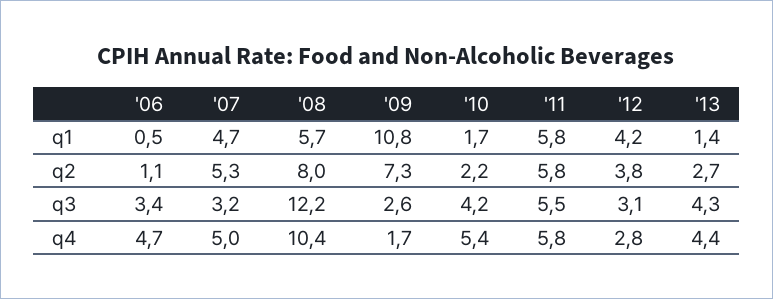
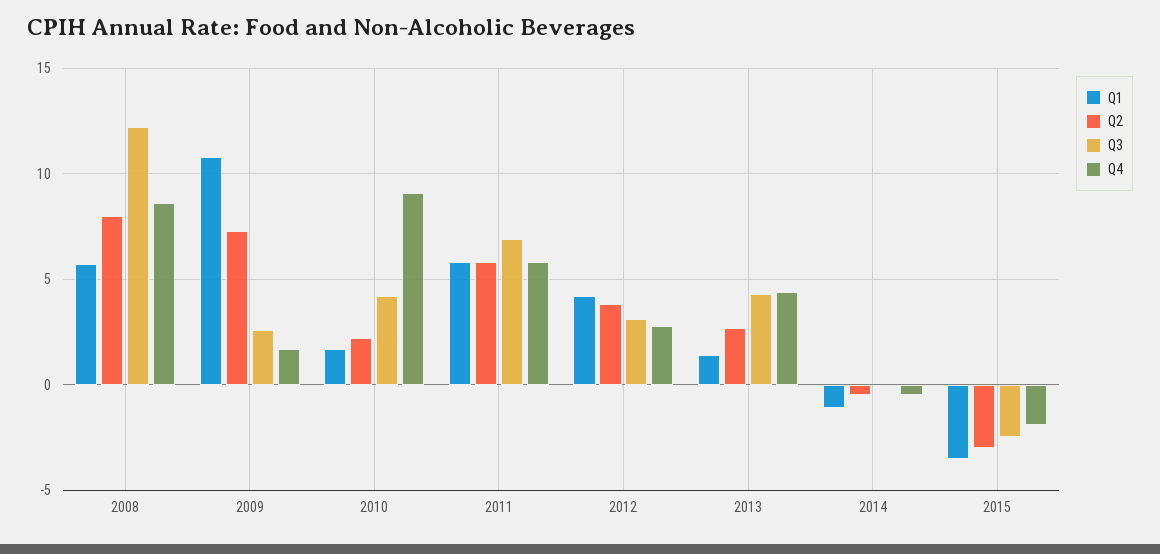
q1, '06: 0.5 -> none
q1, '07: 4.7 -> none
q2, '06: 1.1 -> none
q2, '07: 5.3 -> none
q3, '06: 3.4 -> none
q3, '07: 3.2 -> none
q3, '11: 5.5 -> 7
q4, '06: 4.7 -> none
q4, '07: 5 -> none
q4, '08: 10.4 -> 8.5
q4, '10: 5.4 -> 9
q1, 2014: none -> -1
q2, 2014: none -> -0.5
q3, 2014: none -> 0
q4, 2014: none -> -0.5
q1, 2015: none -> -3.5
q2, 2015: none -> -3
q3, 2015: none -> -2.5
q4, 2015: none -> -2

